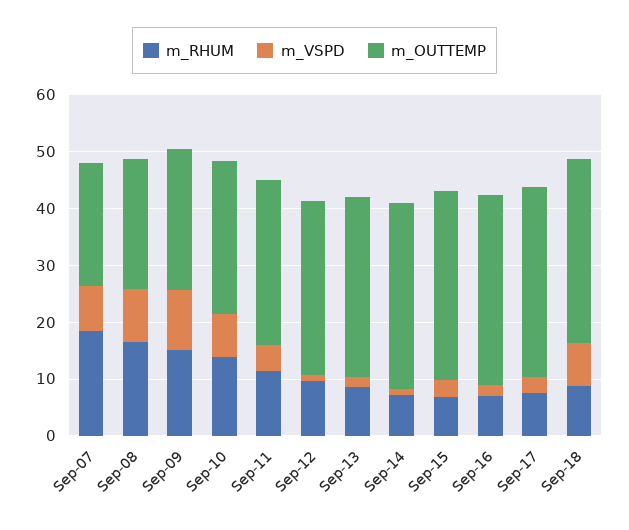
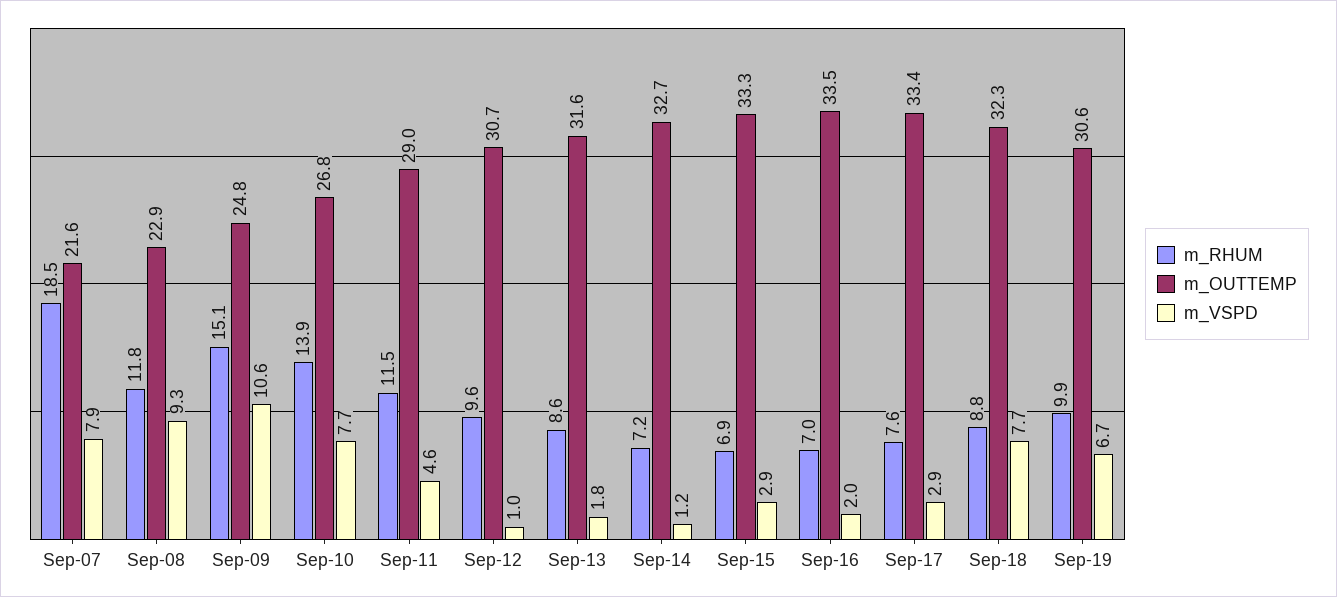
m_RHUM, Sep-08: 16 -> 11.8
m_RHUM, Sep-19: none -> 9.9
m_OUTTEMP, Sep-19: none -> 30.6
m_VSPD, Sep-19: none -> 6.7

